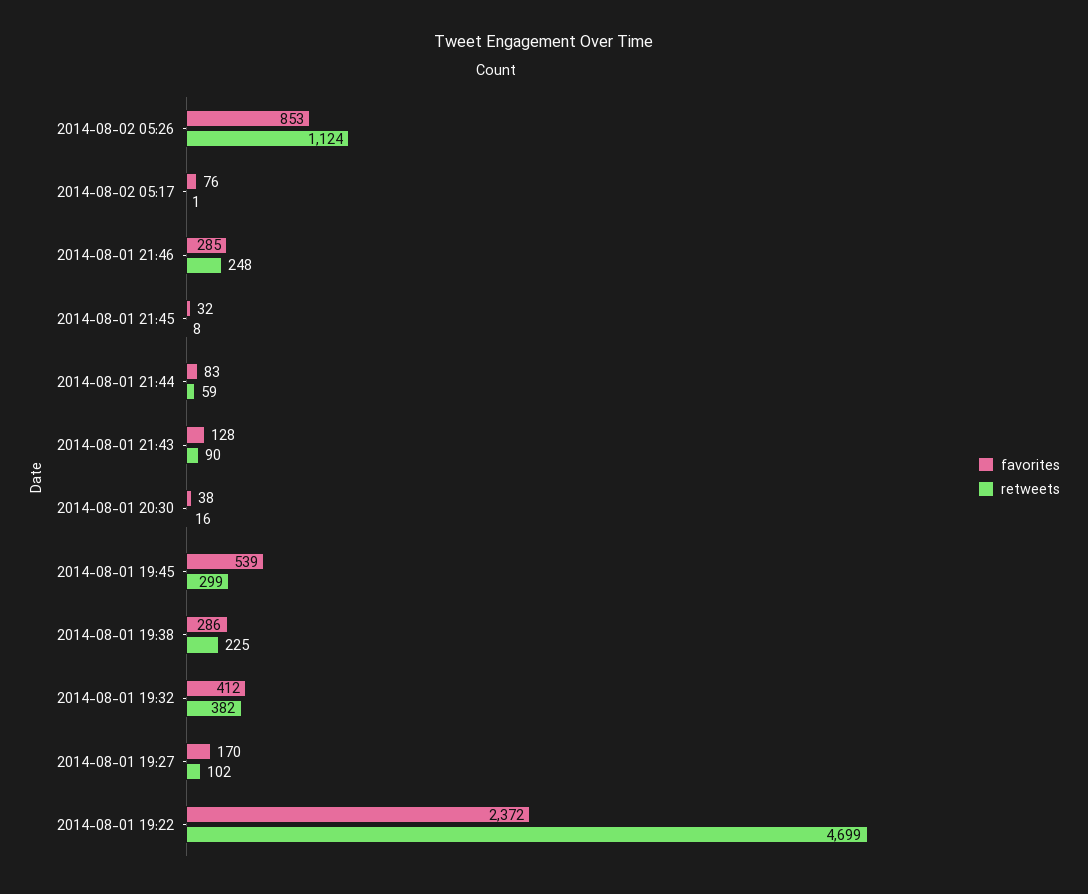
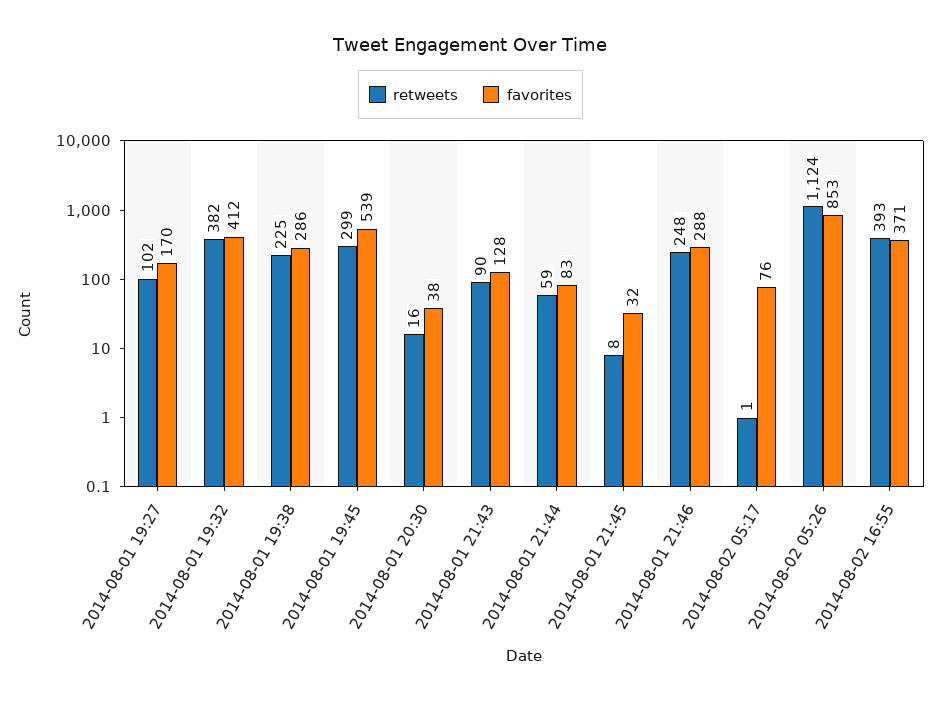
favorites, 2014-08-01 21:46: 285 -> 288
favorites, 2014-08-01 19:22: 2372 -> none
retweets, 2014-08-01 19:22: 4699 -> none
retweets, 2014-08-02 16:55: none -> 393
favorites, 2014-08-02 16:55: none -> 371

